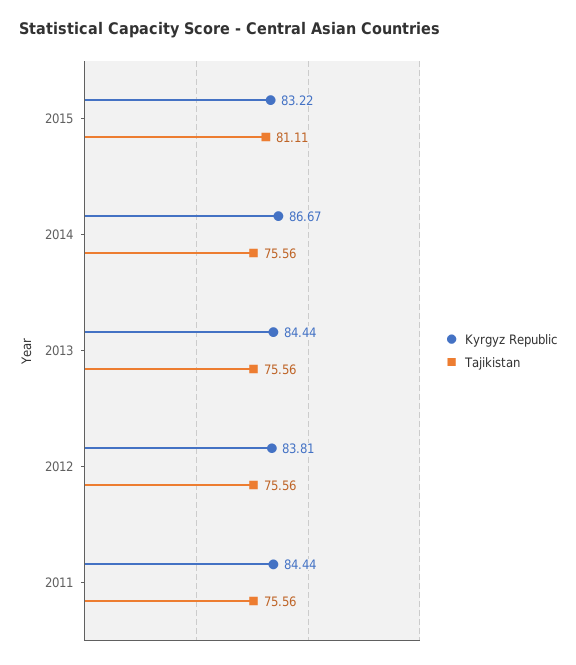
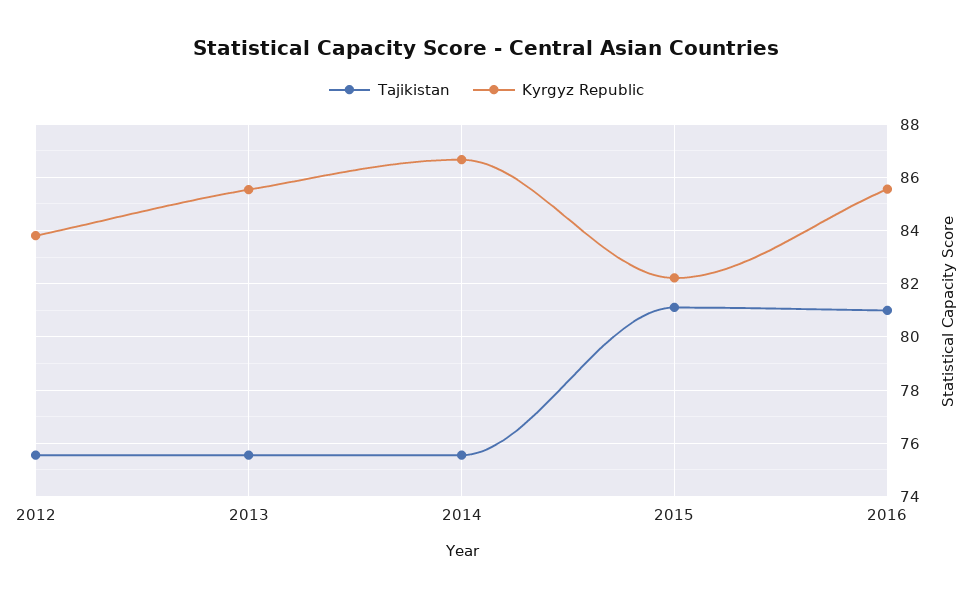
Kyrgyz Republic, 2015: 83.22 -> 82.25
Kyrgyz Republic, 2013: 84.44 -> 85.5
Kyrgyz Republic, 2011: 84.44 -> none
Tajikistan, 2011: 75.56 -> none
Tajikistan, 2016: none -> 81
Kyrgyz Republic, 2016: none -> 85.5

